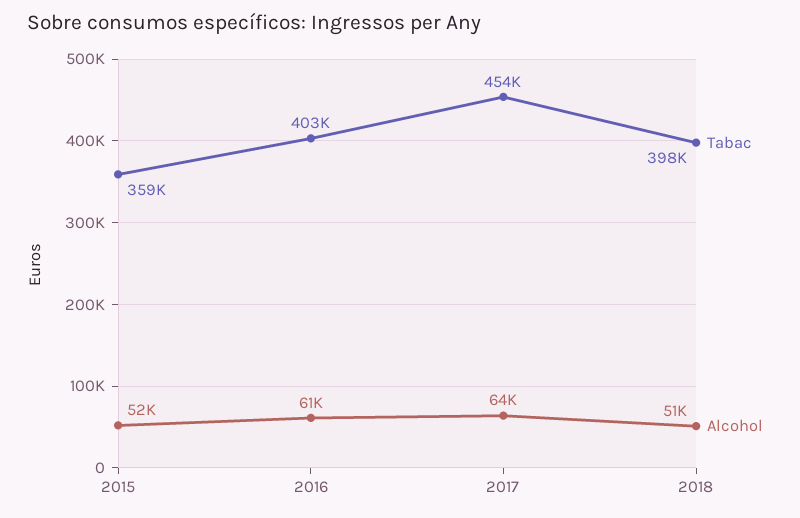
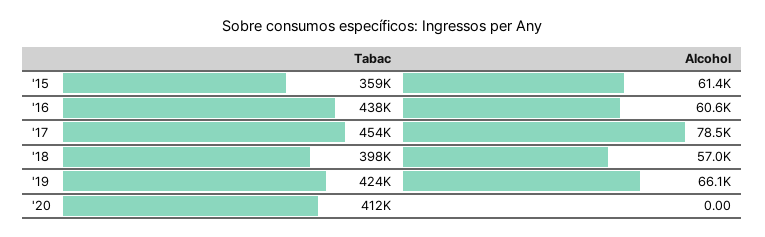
Alcohol, 2015: 52000 -> 61400
Tabac, 2016: 403000 -> 438000
Alcohol, 2017: 64000 -> 78500
Alcohol, 2018: 51000 -> 57000
Tabac, '19: none -> 424000
Alcohol, '19: none -> 66100
Tabac, '20: none -> 412000
Alcohol, '20: none -> 0

